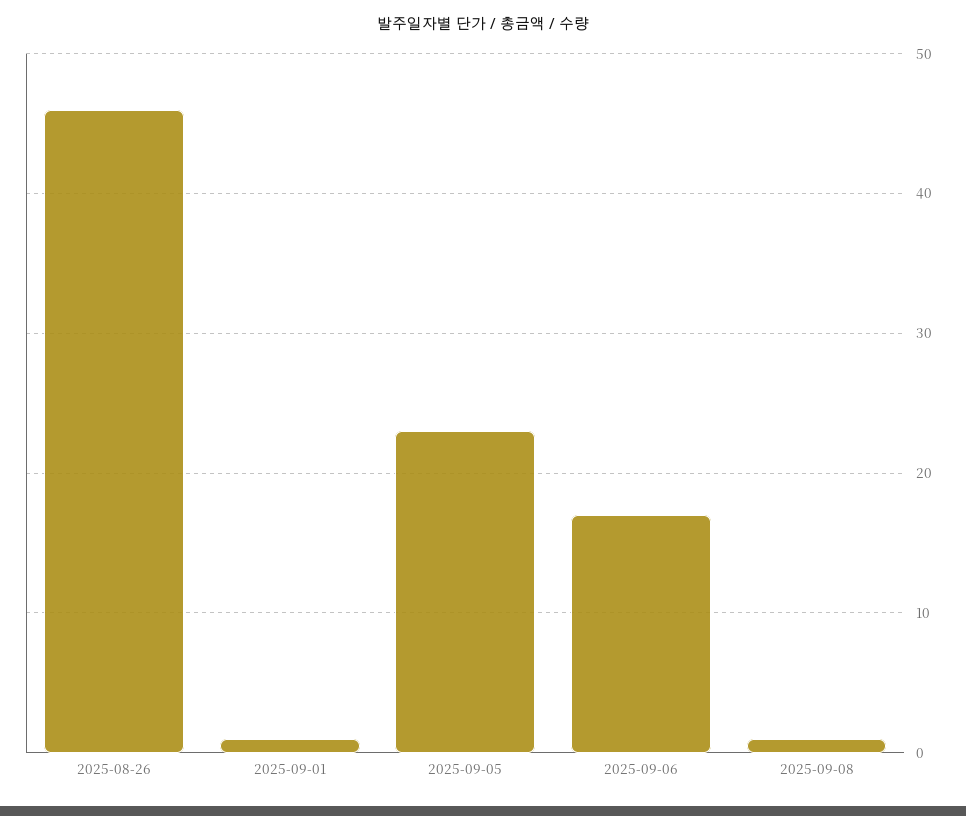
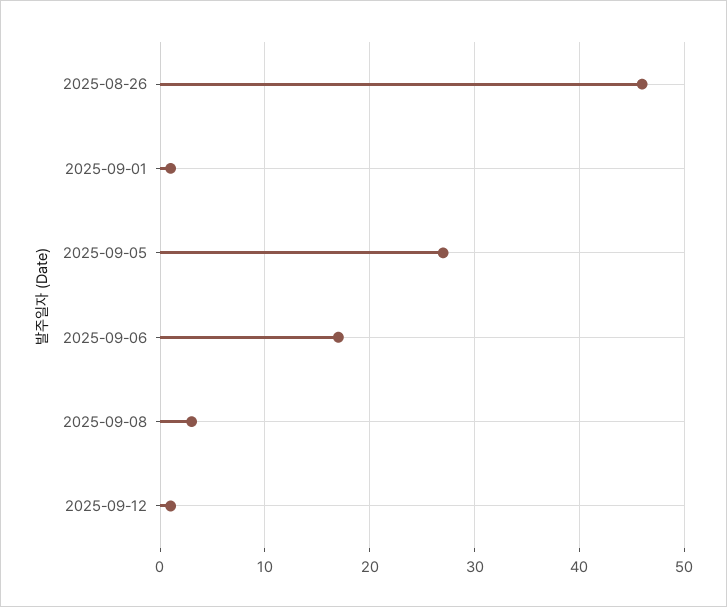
2025-09-05: 23 -> 27
2025-09-08: 1 -> 3
2025-09-12: none -> 1

